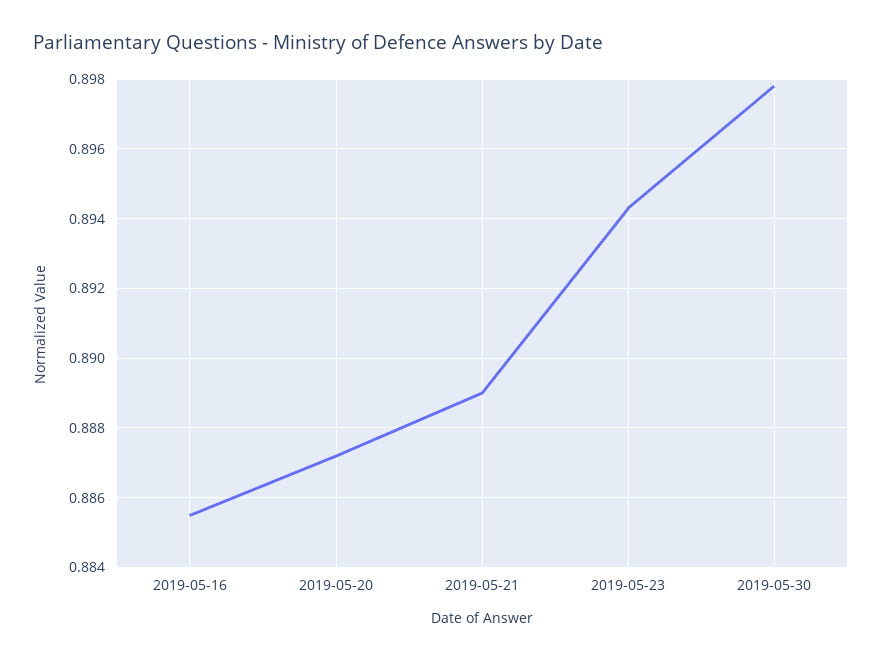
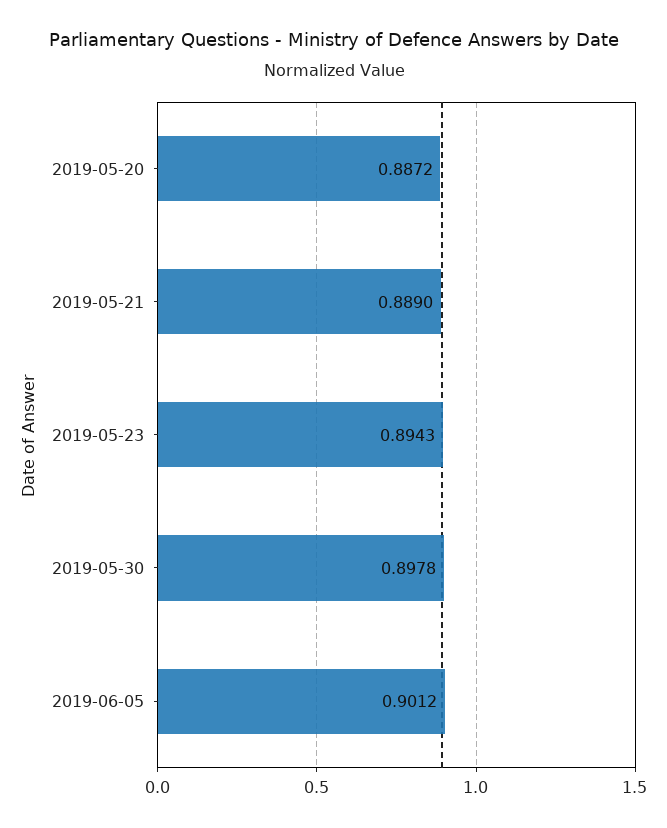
2019-05-16: 0.8855 -> none
2019-06-05: none -> 0.9012

